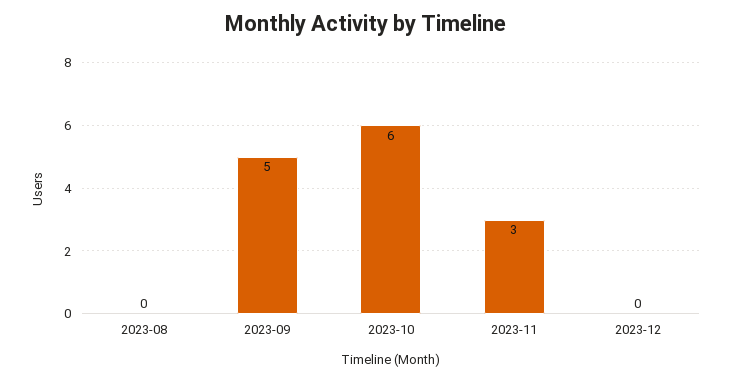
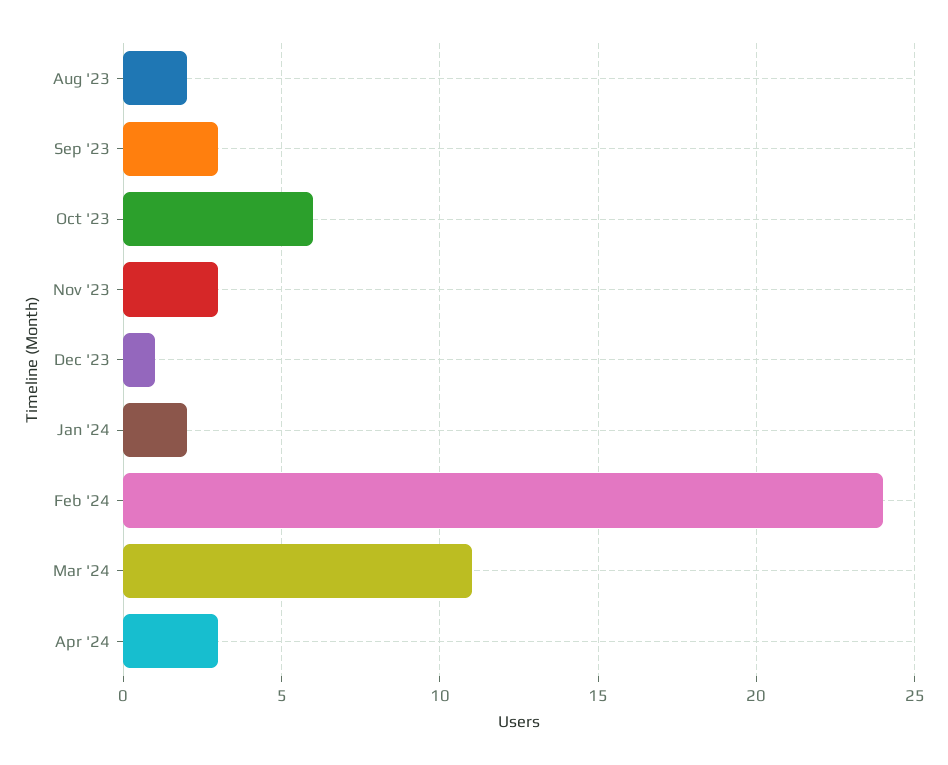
2023-08: 0 -> 2
2023-09: 5 -> 3
2023-12: 0 -> 1
Jan '24: none -> 2
Feb '24: none -> 24
Mar '24: none -> 11
Apr '24: none -> 3

